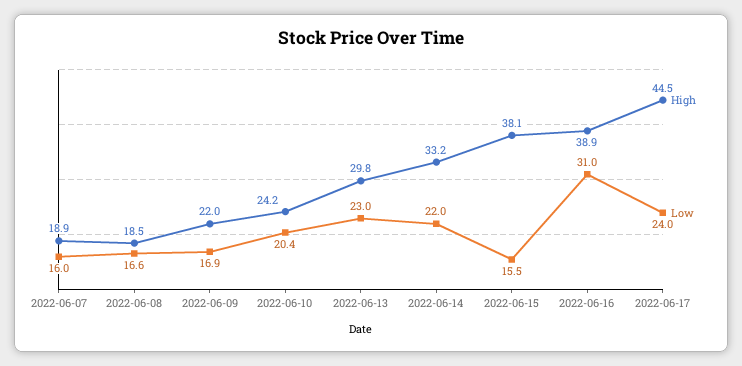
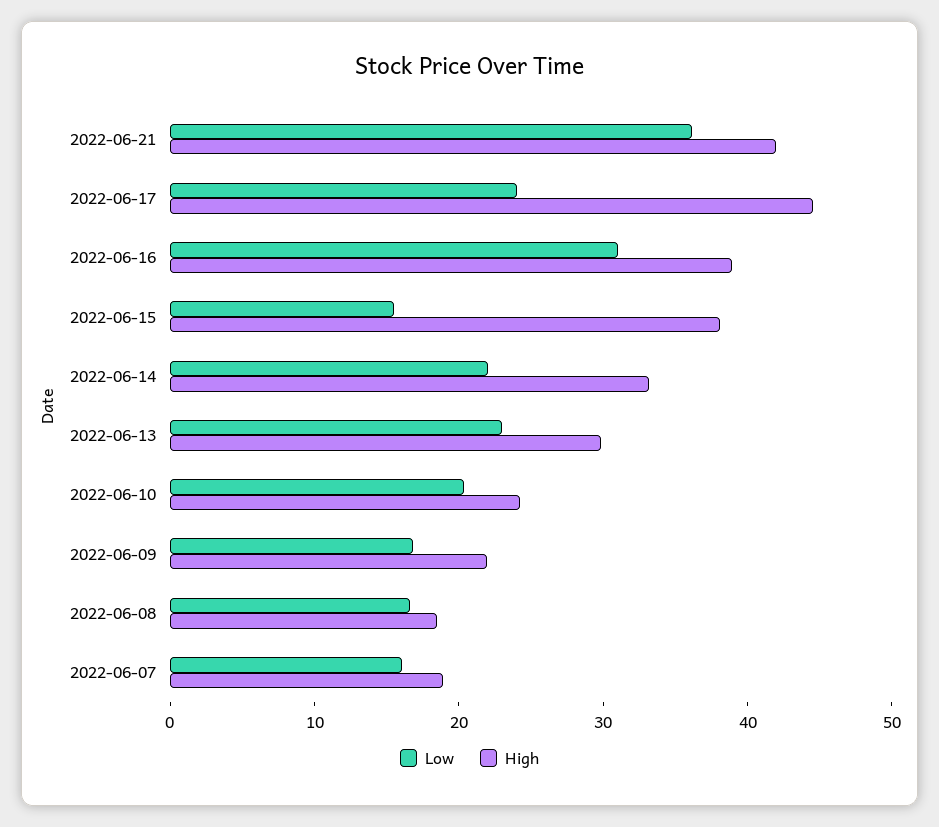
Low, 2022-06-21: none -> 36
High, 2022-06-21: none -> 42

